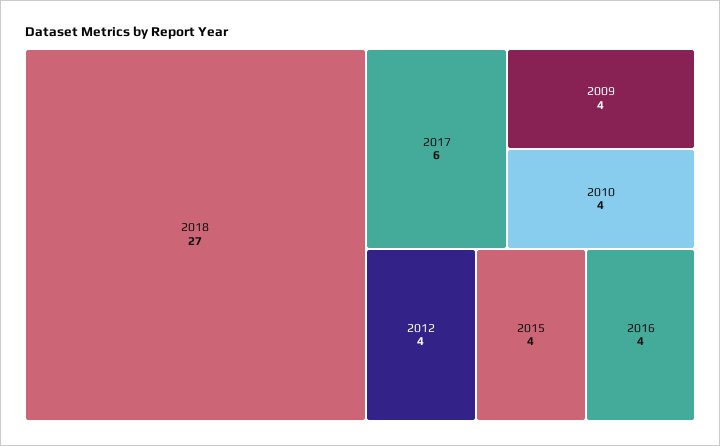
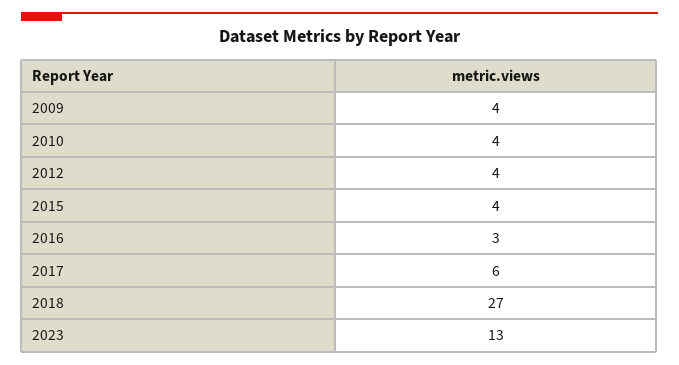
2016: 4 -> 3
2023: none -> 13

